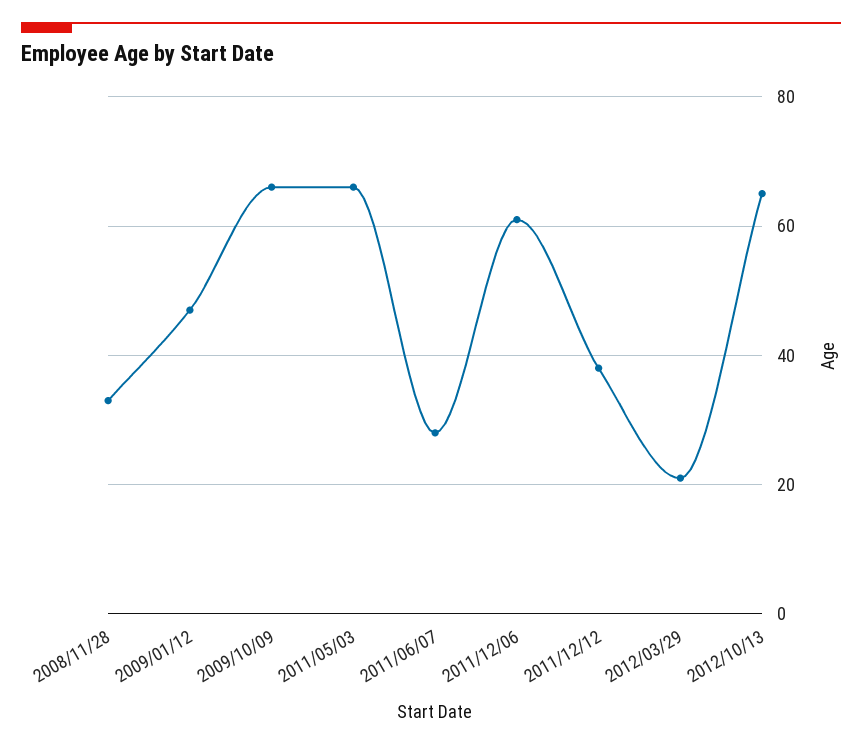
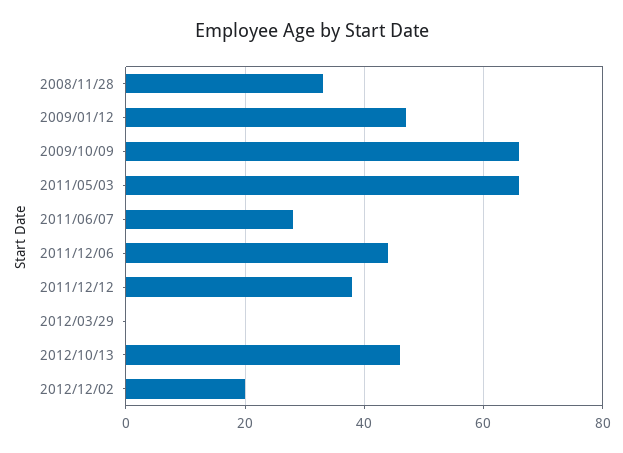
2011/12/06: 60 -> 45
2012/03/29: 20 -> 0
2012/10/13: 65 -> 45
2012/12/02: none -> 20

